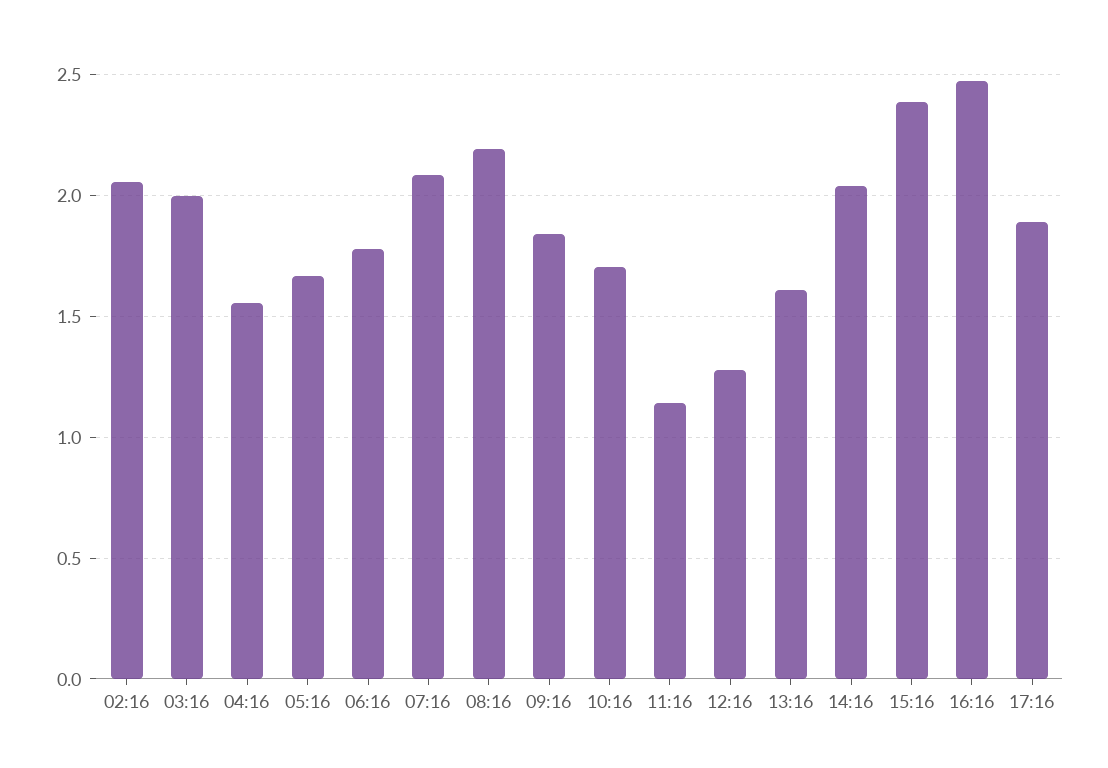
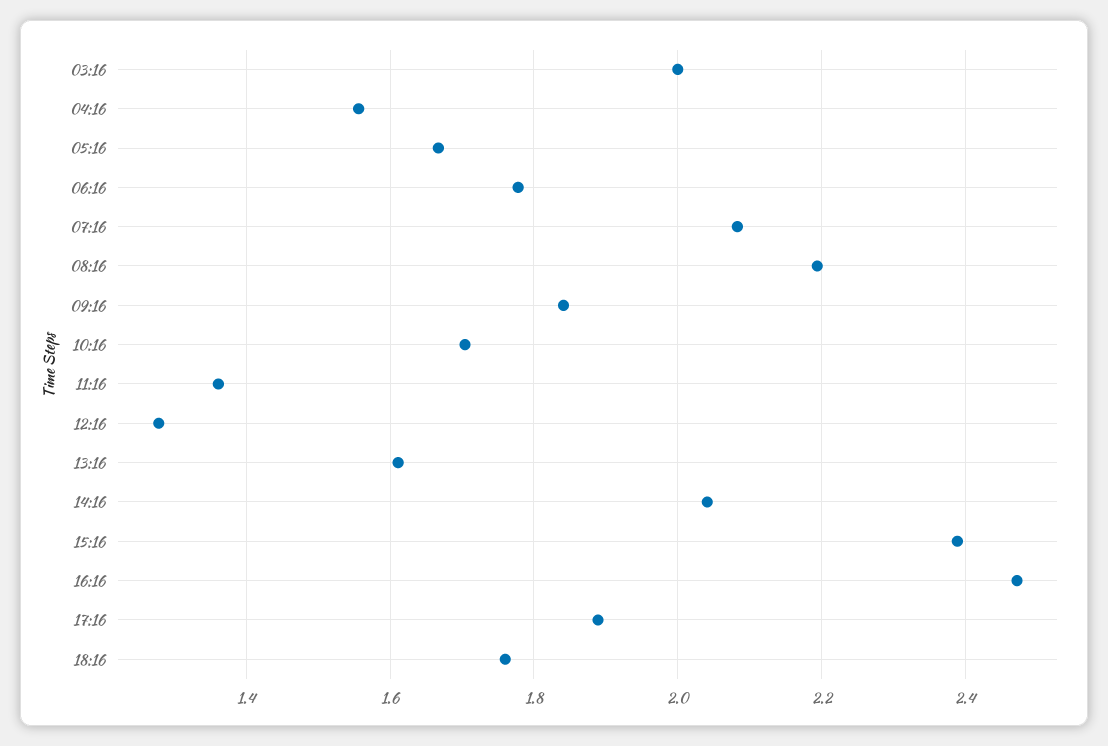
02:16: 2.05 -> none
11:16: 1.15 -> 1.36
18:16: none -> 1.76

